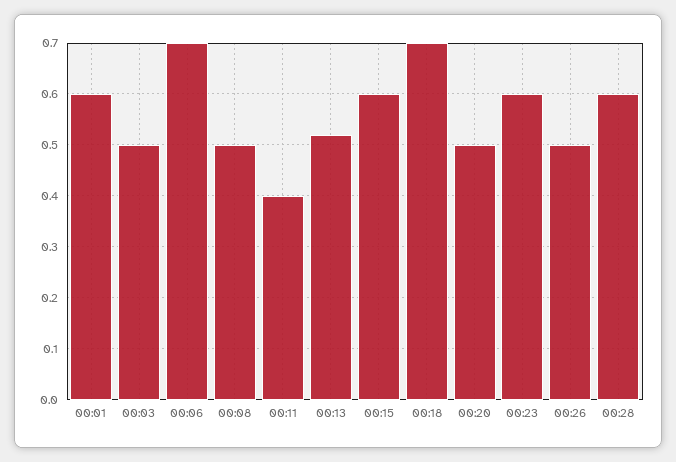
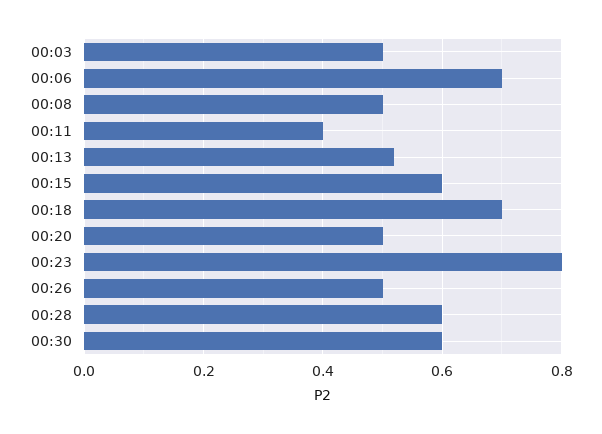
00:01: 0.6 -> none
00:23: 0.6 -> 0.8
00:30: none -> 0.6

